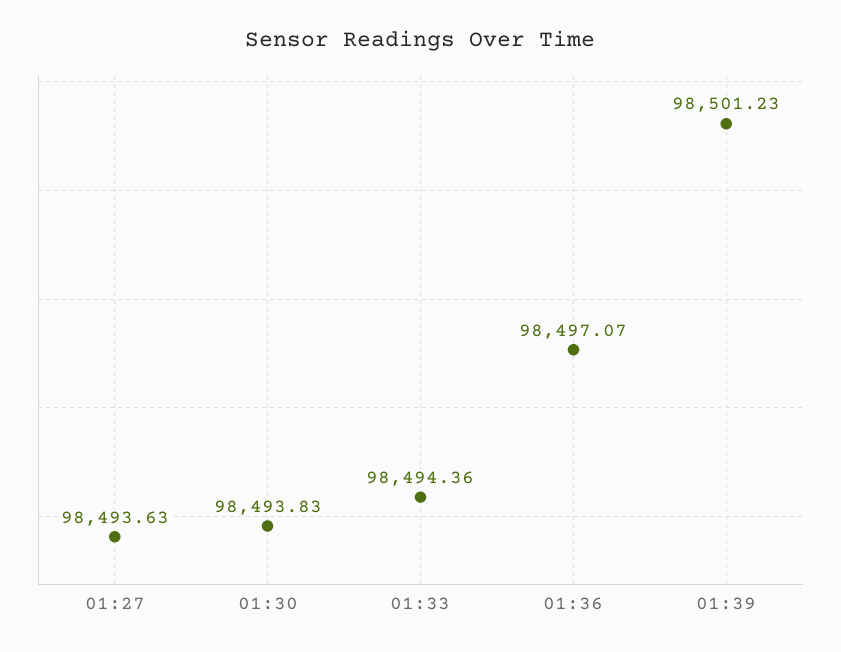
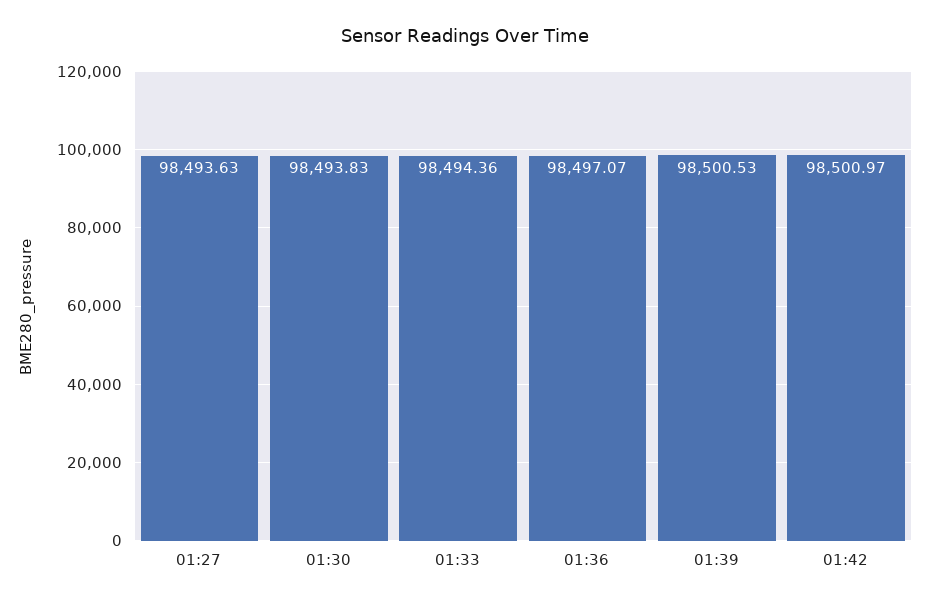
01:39: 98501.23 -> 98500.53
01:42: none -> 98500.97

